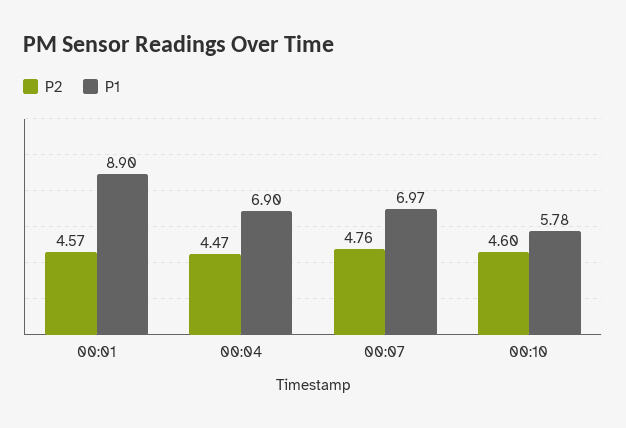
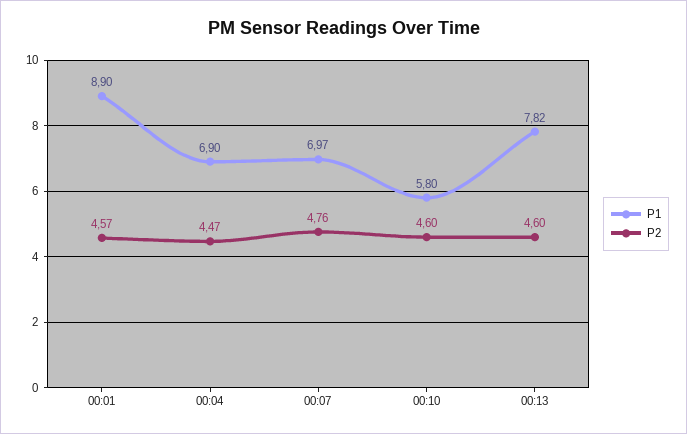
P1, 00:10: 5.78 -> 5.8
P1, 00:13: none -> 7.82
P2, 00:13: none -> 4.6

